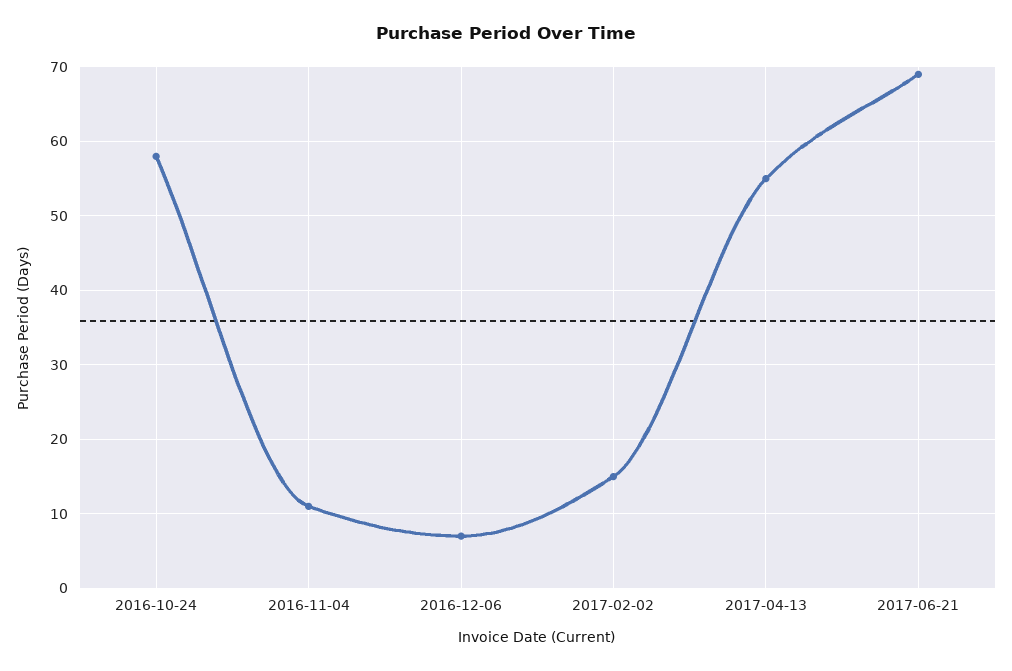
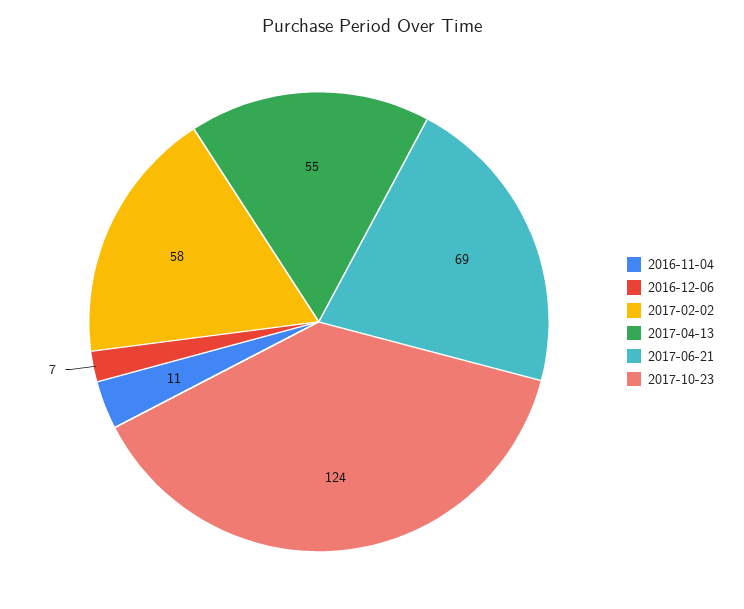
2016-10-24: 58 -> none
2017-02-02: 15 -> 58
2017-10-23: none -> 124

